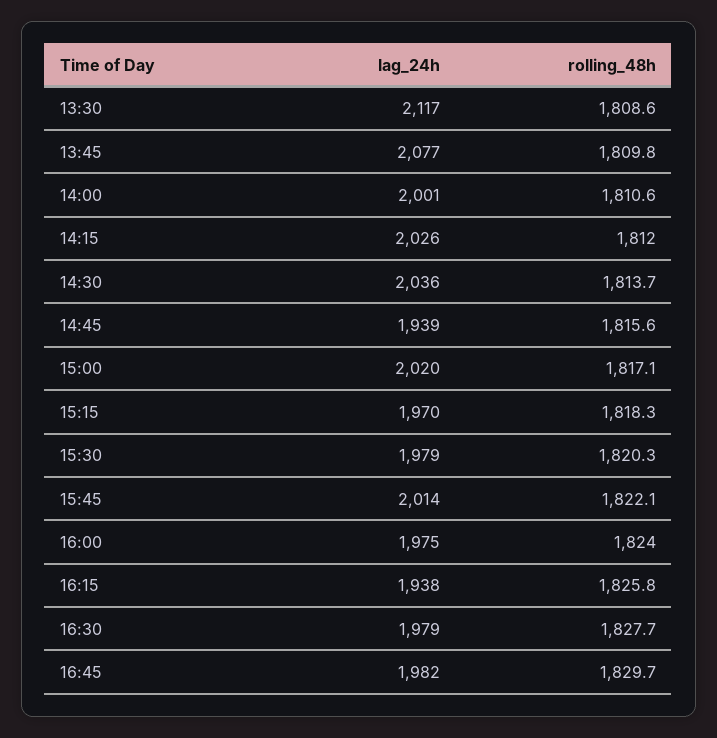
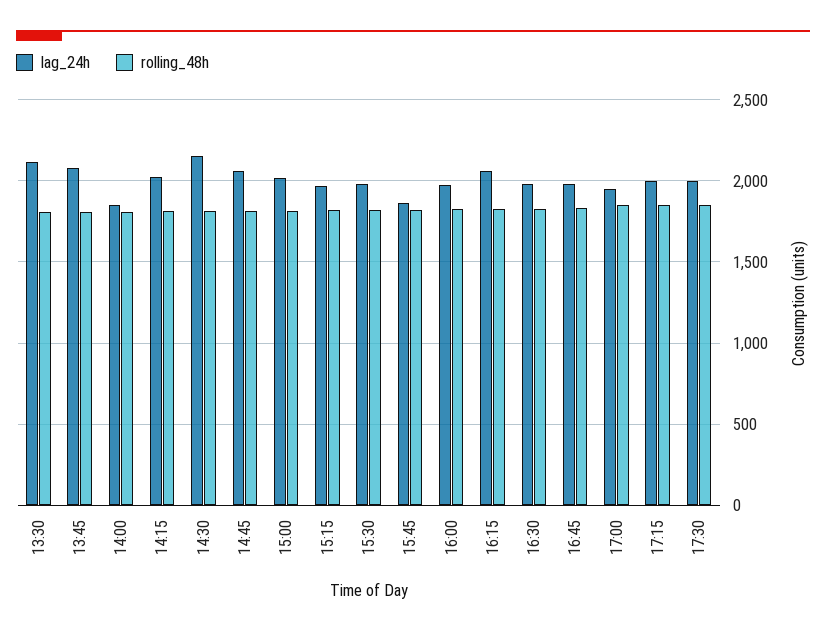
lag_24h, 14:00: 2001 -> 1850
lag_24h, 14:30: 2036 -> 2150
lag_24h, 14:45: 1939 -> 2050
lag_24h, 15:45: 2014 -> 1850
lag_24h, 16:15: 1938 -> 2050
lag_24h, 17:00: none -> 1950
rolling_48h, 17:00: none -> 1850
lag_24h, 17:15: none -> 2000
rolling_48h, 17:15: none -> 1850
lag_24h, 17:30: none -> 2000
rolling_48h, 17:30: none -> 1850

